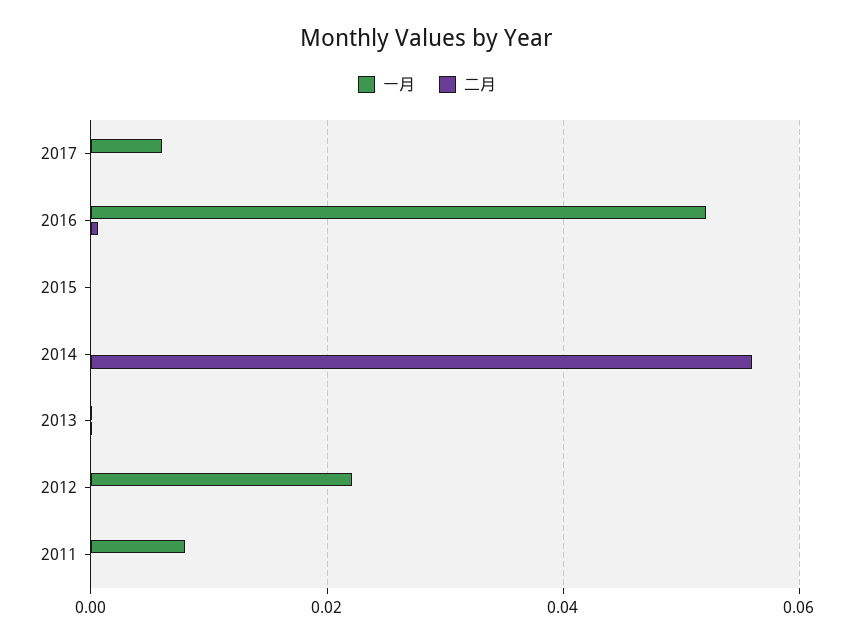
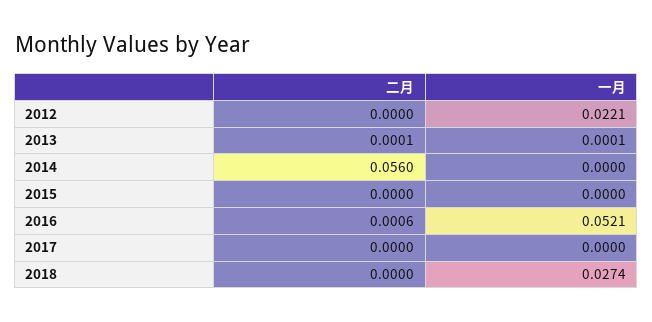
一月, 2017: 0.006 -> 0
一月, 2011: 0.008 -> none
二月, 2011: 0 -> none
二月, 2018: none -> 0
一月, 2018: none -> 0.0274

